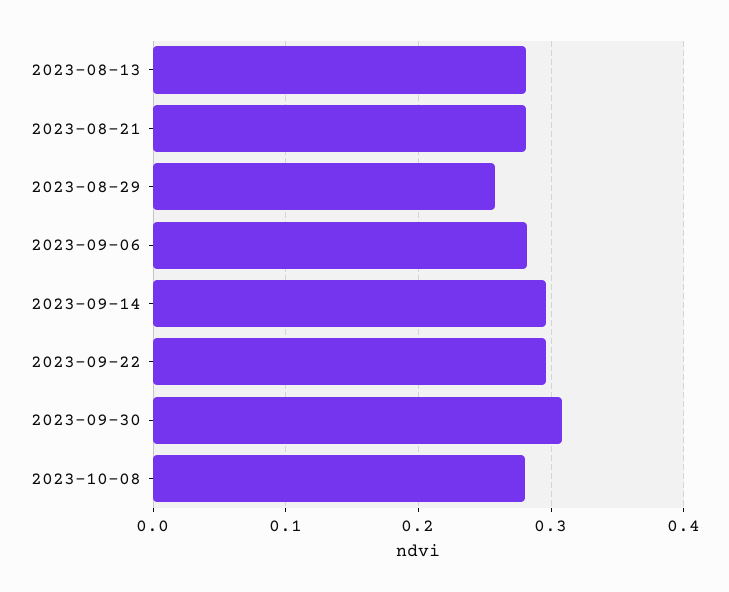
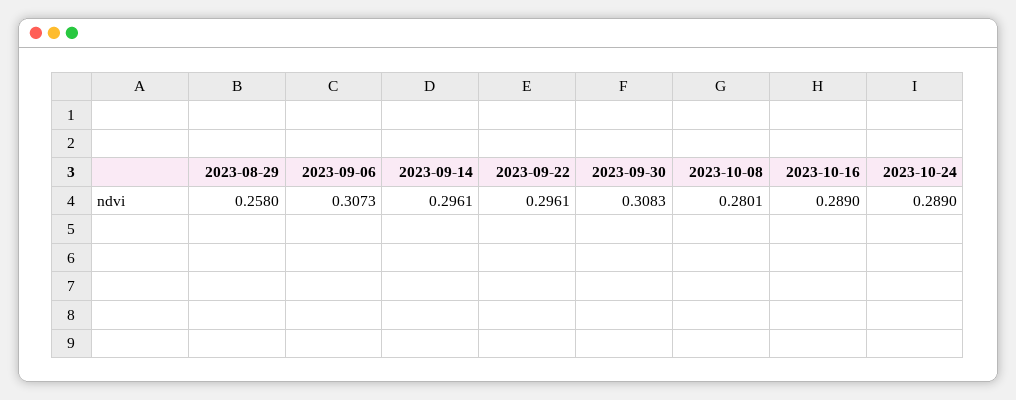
2023-08-13: 0.28 -> none
2023-08-21: 0.28 -> none
2023-09-06: 0.28 -> 0.3073
2023-10-16: none -> 0.289
2023-10-24: none -> 0.289

